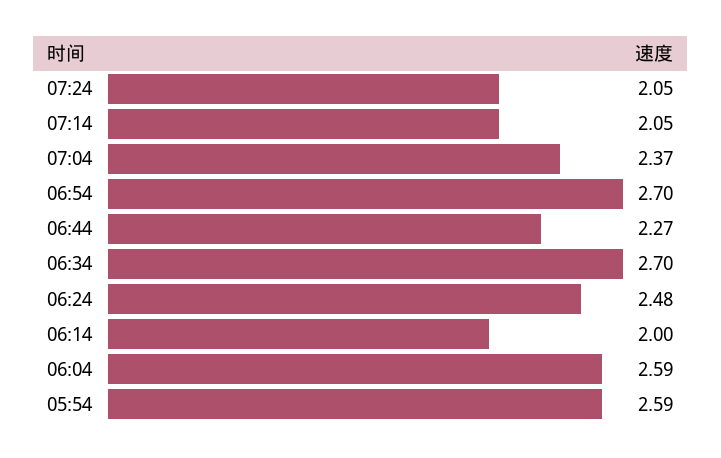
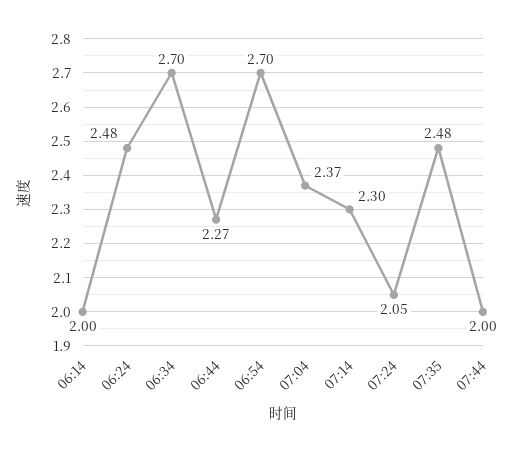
07:14: 2.05 -> 2.3
06:04: 2.59 -> none
05:54: 2.59 -> none
07:35: none -> 2.48
07:44: none -> 2

